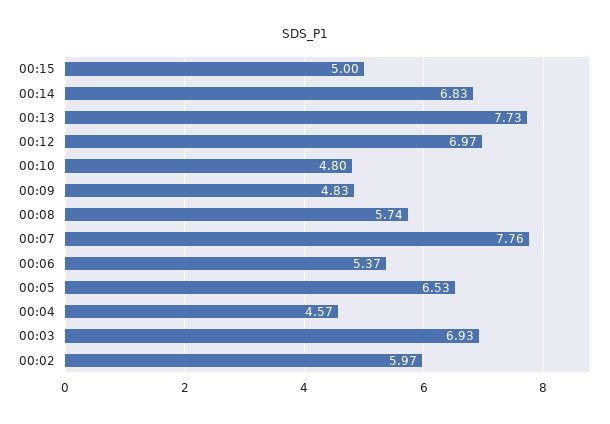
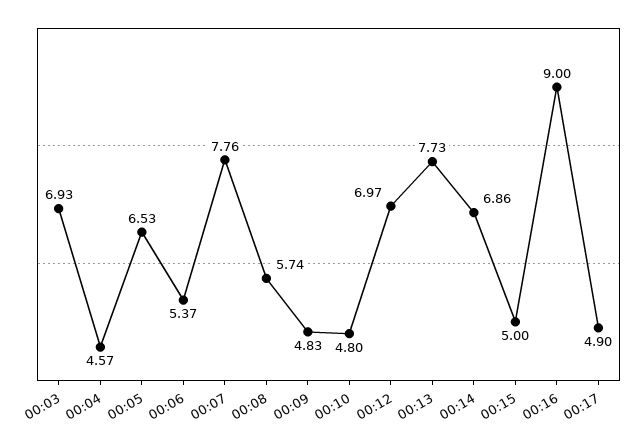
00:14: 6.83 -> 6.86
00:02: 5.97 -> none
00:16: none -> 9
00:17: none -> 4.9

